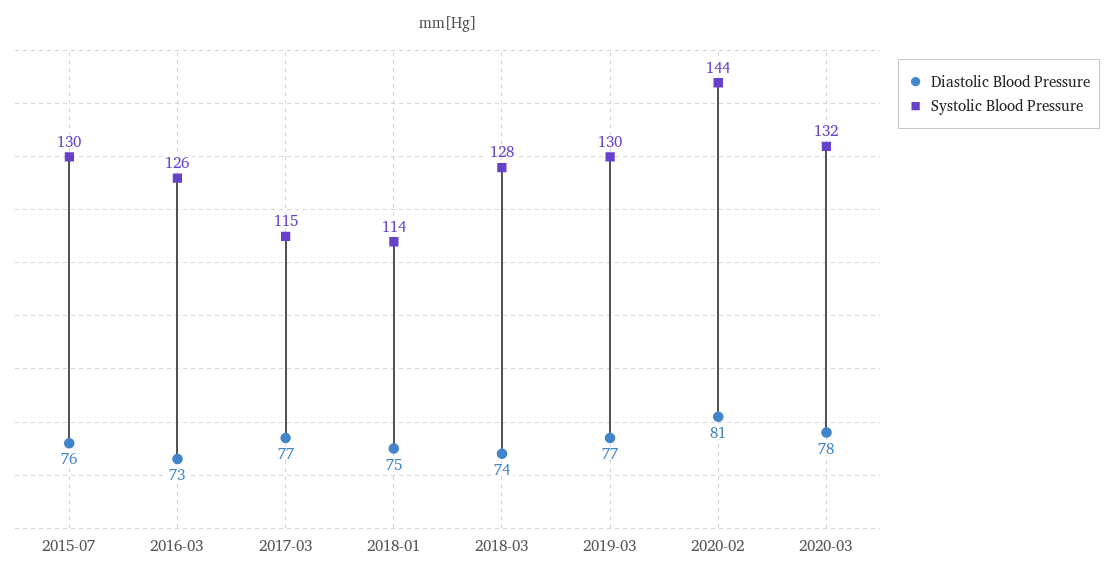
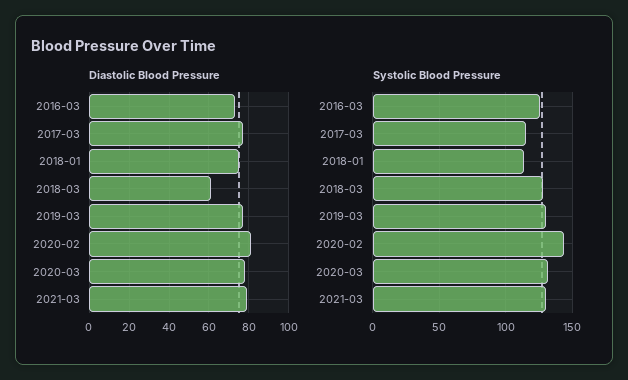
Diastolic Blood Pressure, 2015-07: 76 -> none
Systolic Blood Pressure, 2015-07: 130 -> none
Diastolic Blood Pressure, 2018-03: 74 -> 60
Diastolic Blood Pressure, 2021-03: none -> 80
Systolic Blood Pressure, 2021-03: none -> 130

